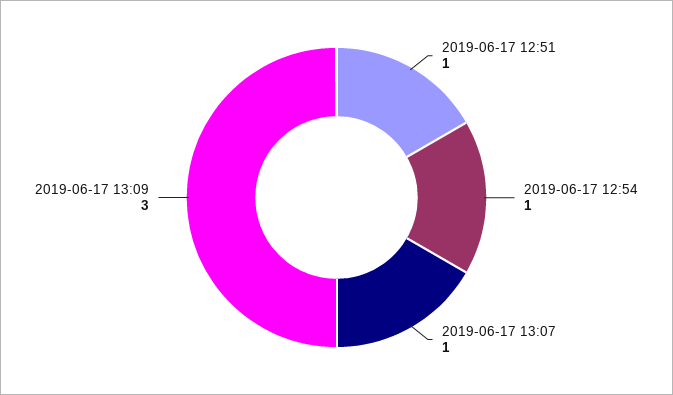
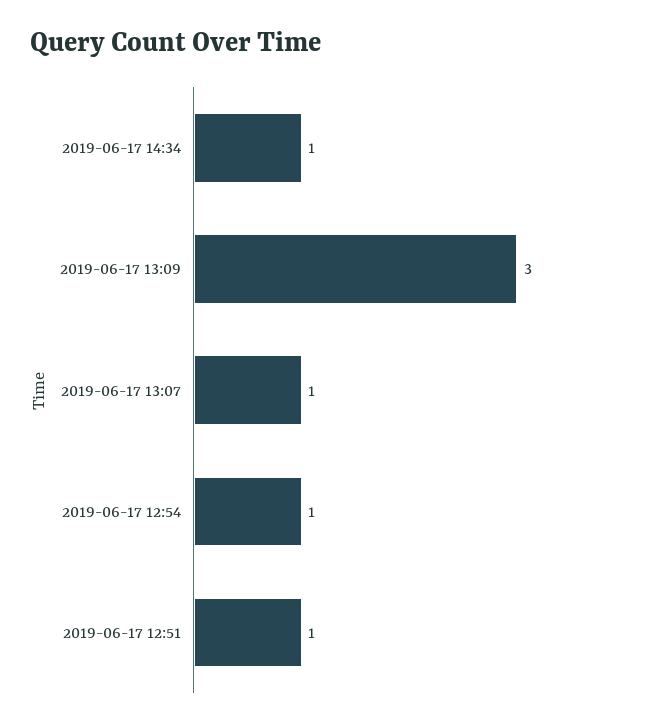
2019-06-17 14:34: none -> 1

